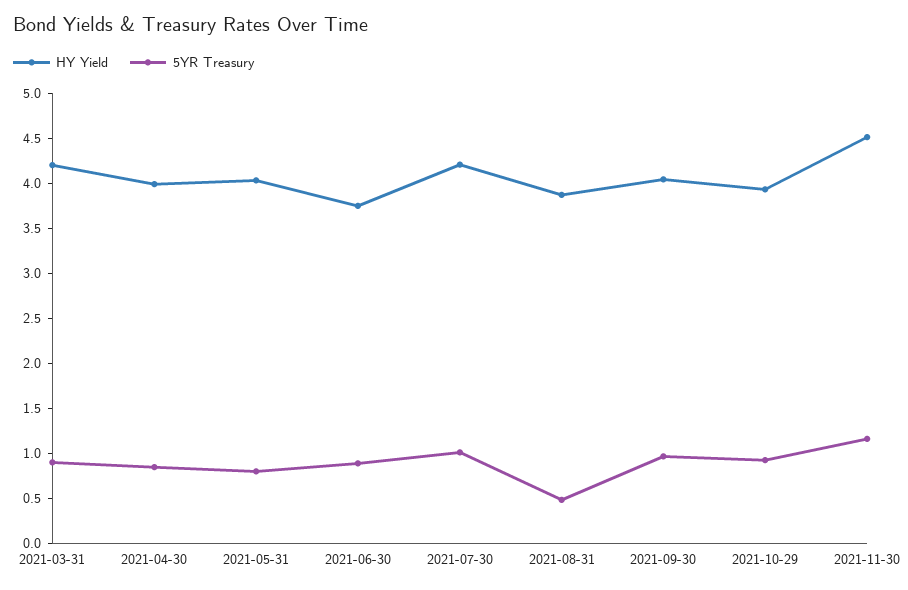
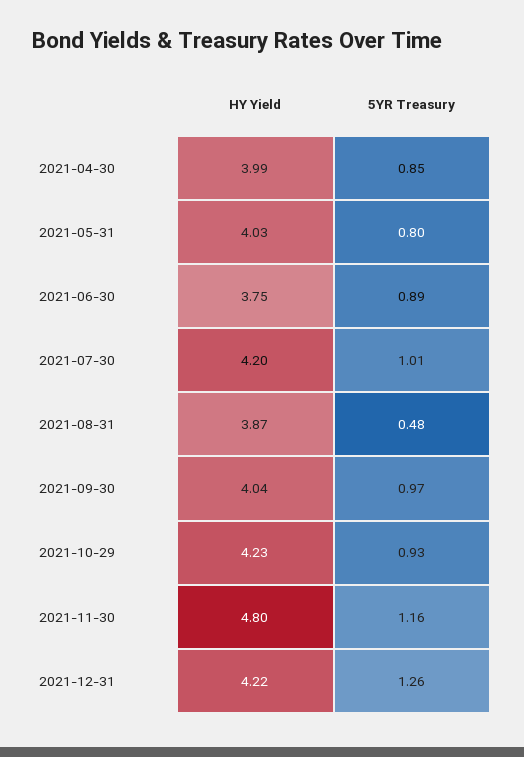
HY Yield, 2021-03-31: 4.2 -> none
5YR Treasury, 2021-03-31: 0.9 -> none
HY Yield, 2021-10-29: 3.9 -> 4.23
HY Yield, 2021-11-30: 4.5 -> 4.8
HY Yield, 2021-12-31: none -> 4.22
5YR Treasury, 2021-12-31: none -> 1.26

